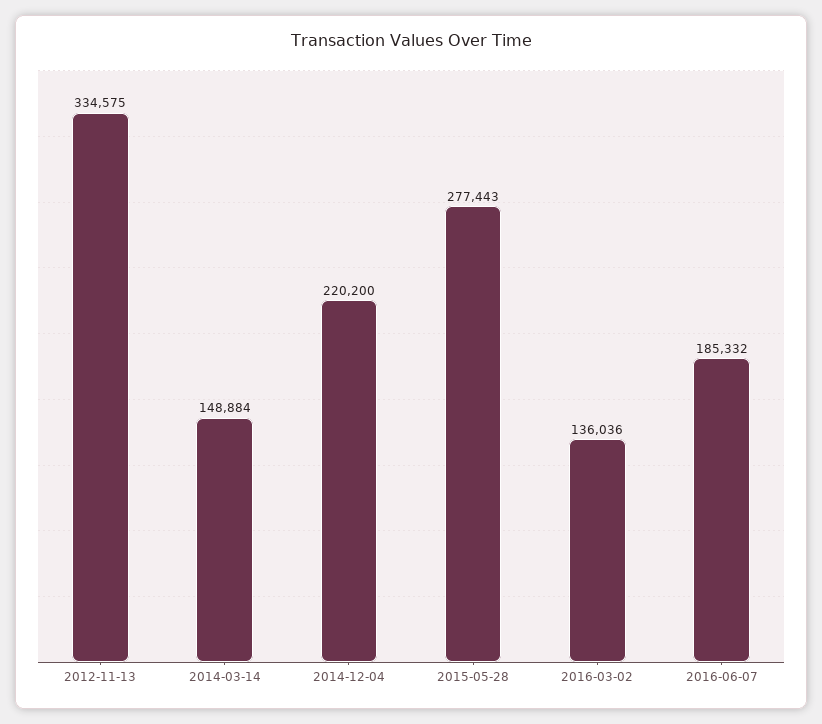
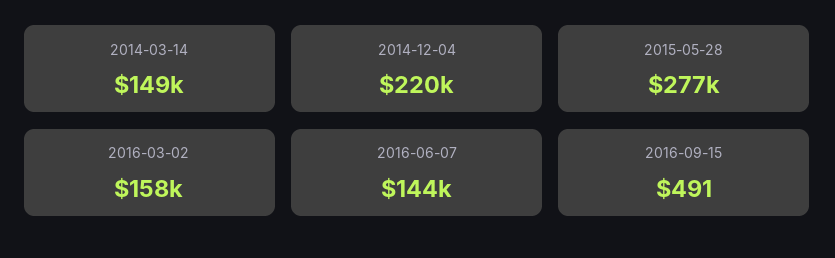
2012-11-13: 334575 -> none
2016-03-02: 136036 -> 158000
2016-06-07: 185332 -> 144000
2016-09-15: none -> 491

